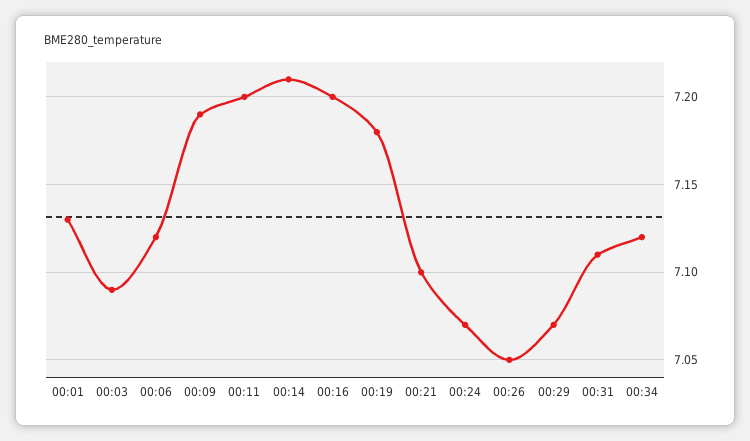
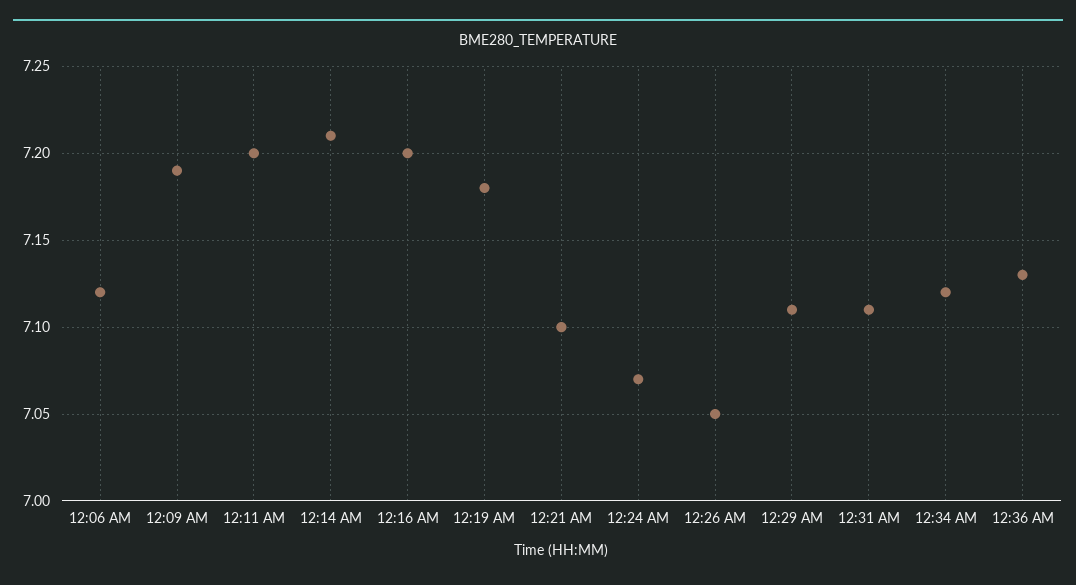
00:01: 7.13 -> none
00:03: 7.09 -> none
00:29: 7.07 -> 7.11
12:36 AM: none -> 7.13

